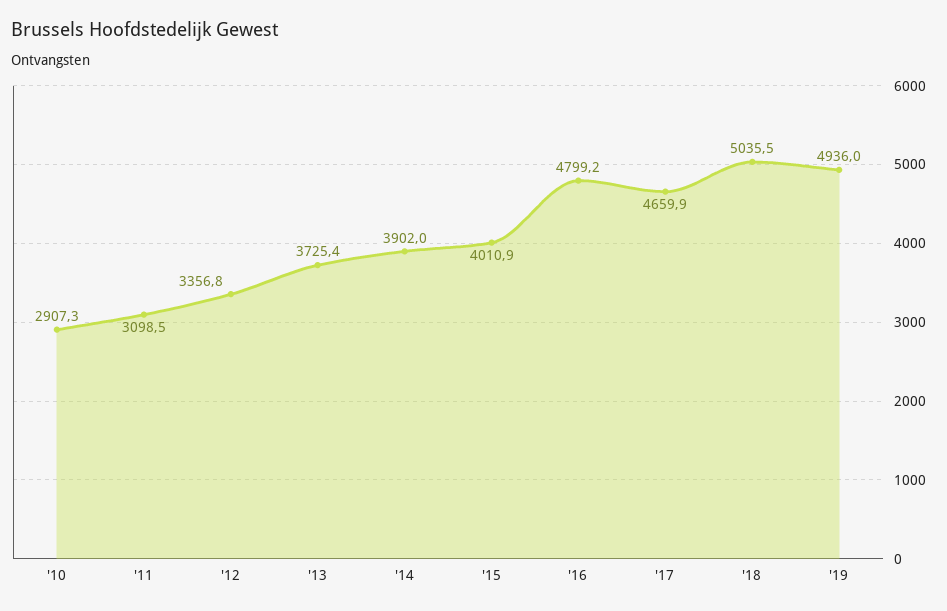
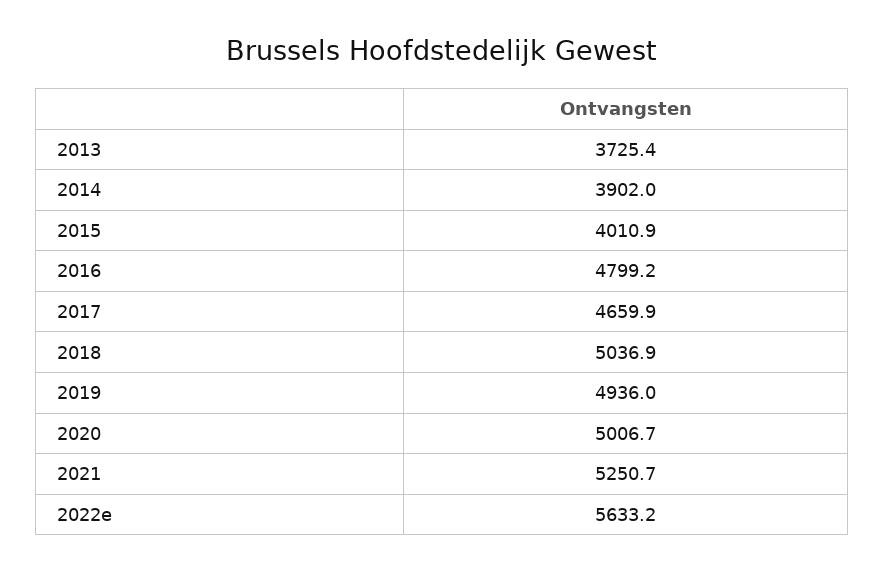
'10: 2907.3 -> none
'11: 3098.5 -> none
'12: 3356.8 -> none
'18: 5035.5 -> 5036.9
2020: none -> 5006.7
2021: none -> 5250.7
2022e: none -> 5633.2

